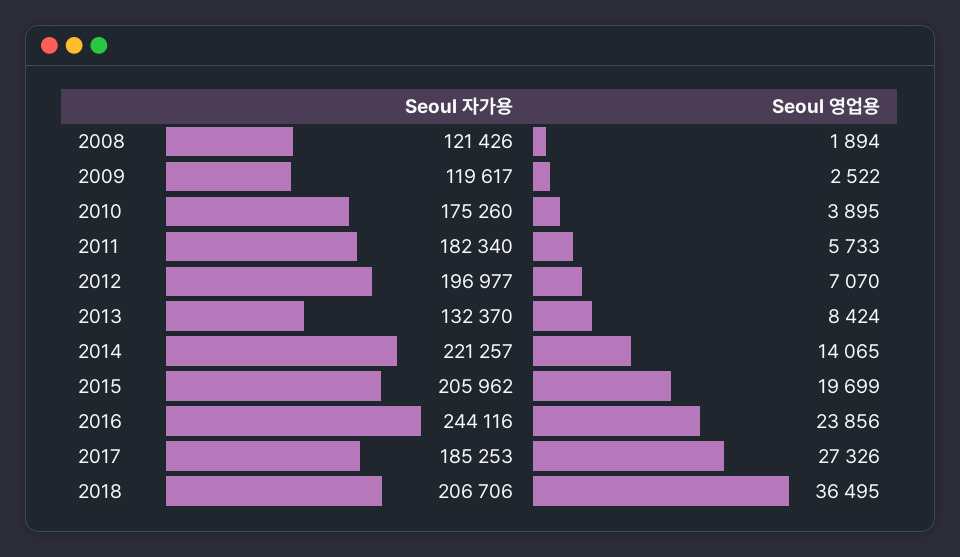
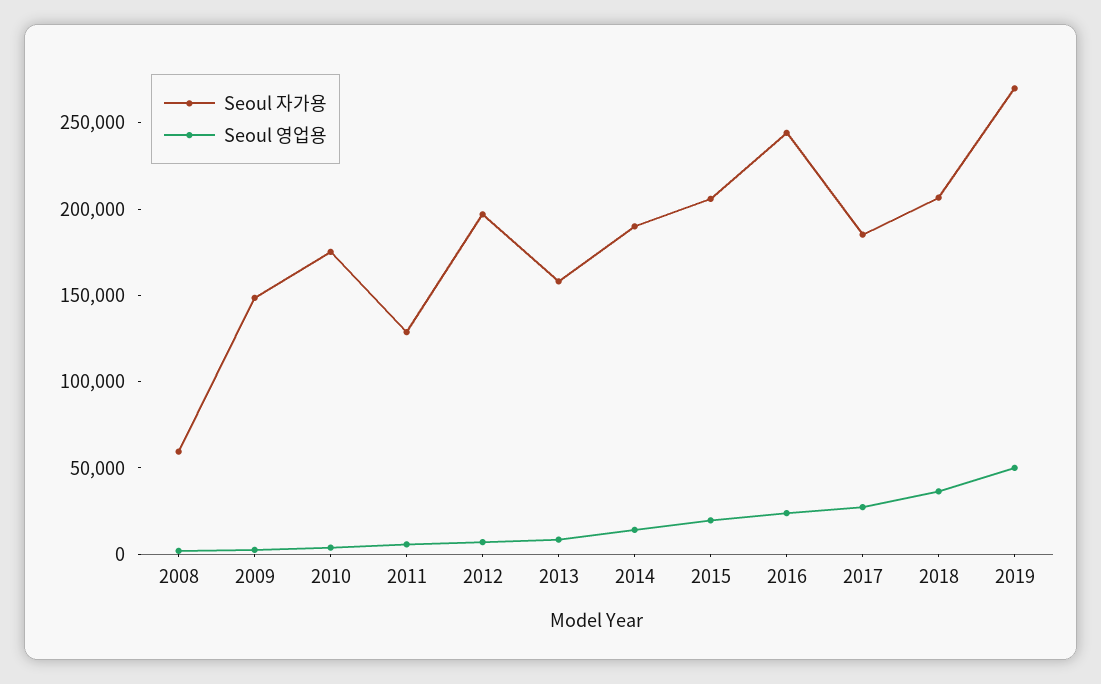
Seoul 자가용, 2008: 121426 -> 60000
Seoul 자가용, 2009: 119617 -> 150000
Seoul 자가용, 2011: 182340 -> 130000
Seoul 자가용, 2013: 132370 -> 160000
Seoul 자가용, 2014: 221257 -> 190000
Seoul 자가용, 2019: none -> 270000
Seoul 영업용, 2019: none -> 50000

